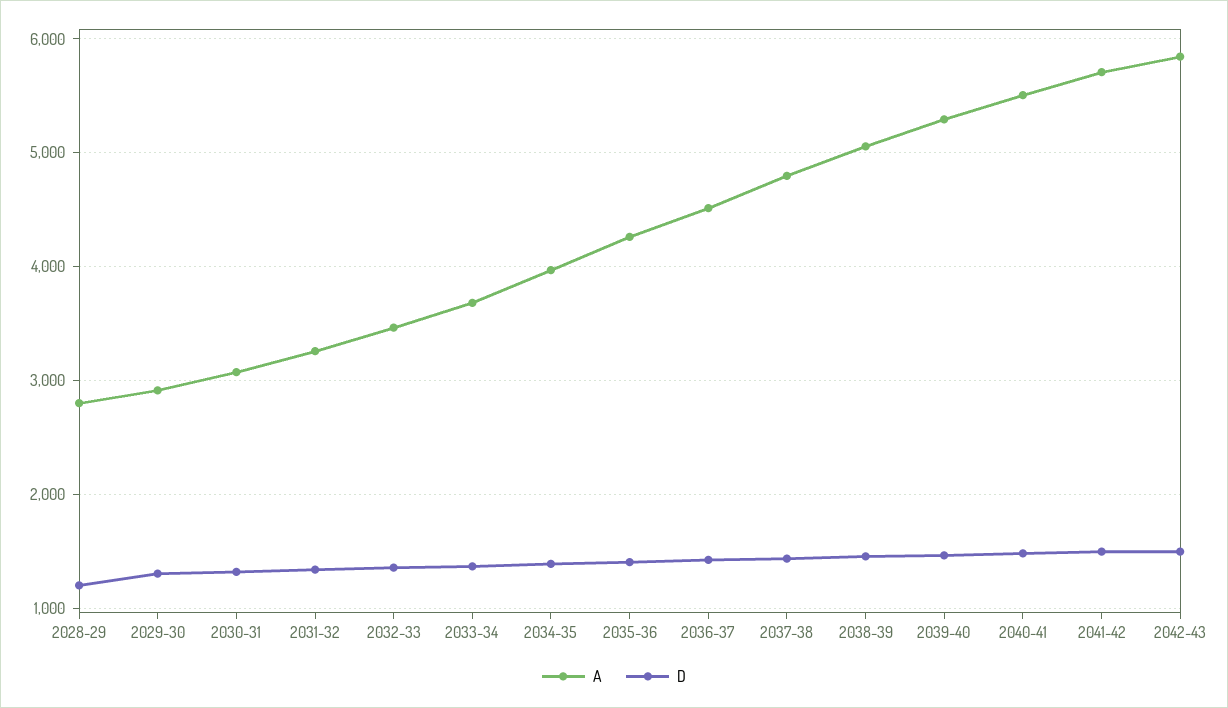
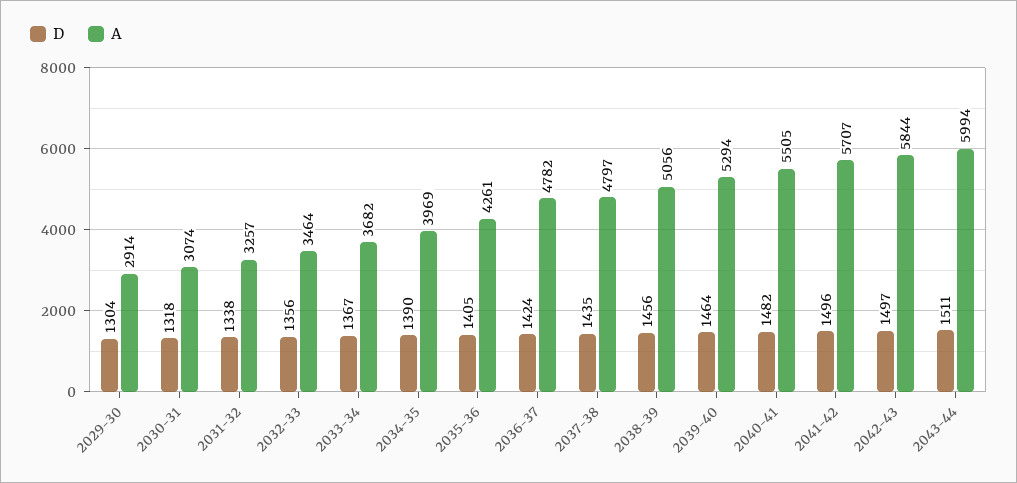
A, 2028-29: 2800 -> none
D, 2028-29: 1200 -> none
A, 2036-37: 4500 -> 4782
D, 2043-44: none -> 1511
A, 2043-44: none -> 5994

